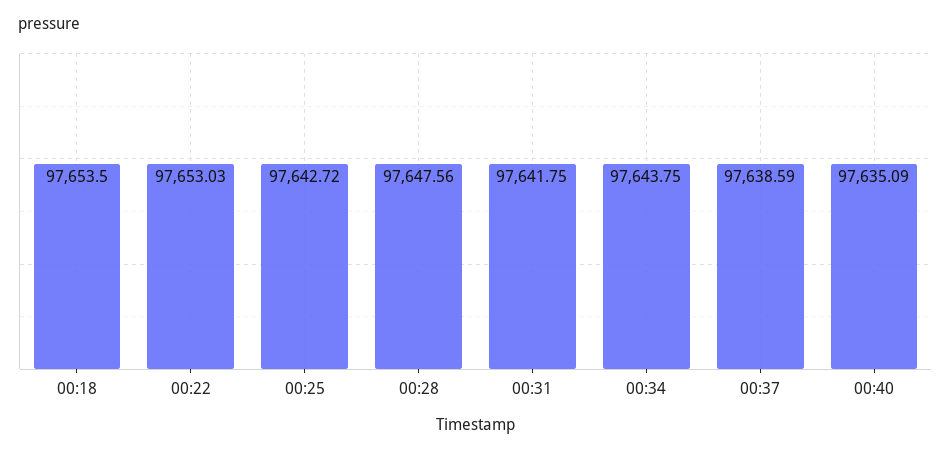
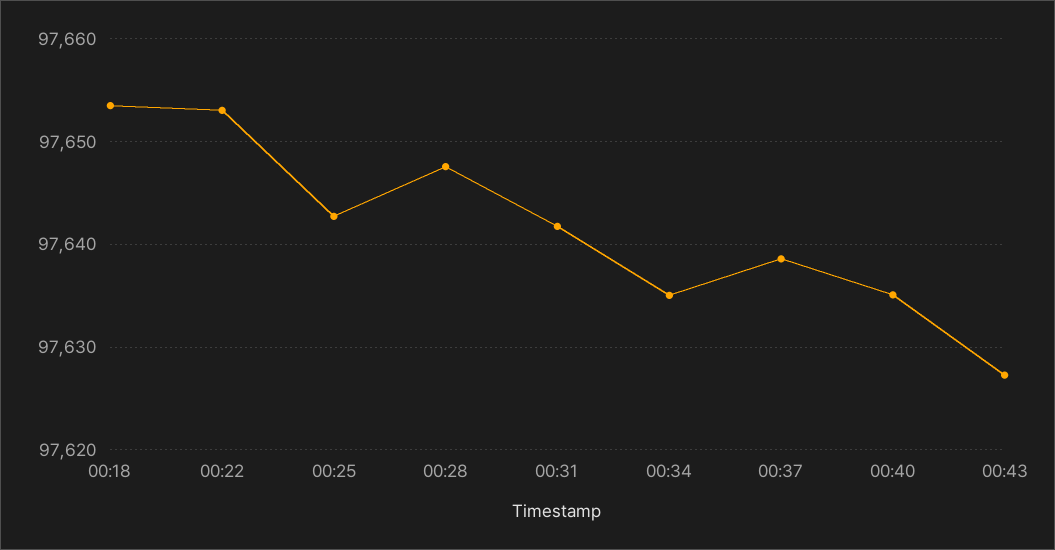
00:34: 97643.75 -> 97635
00:43: none -> 97627

